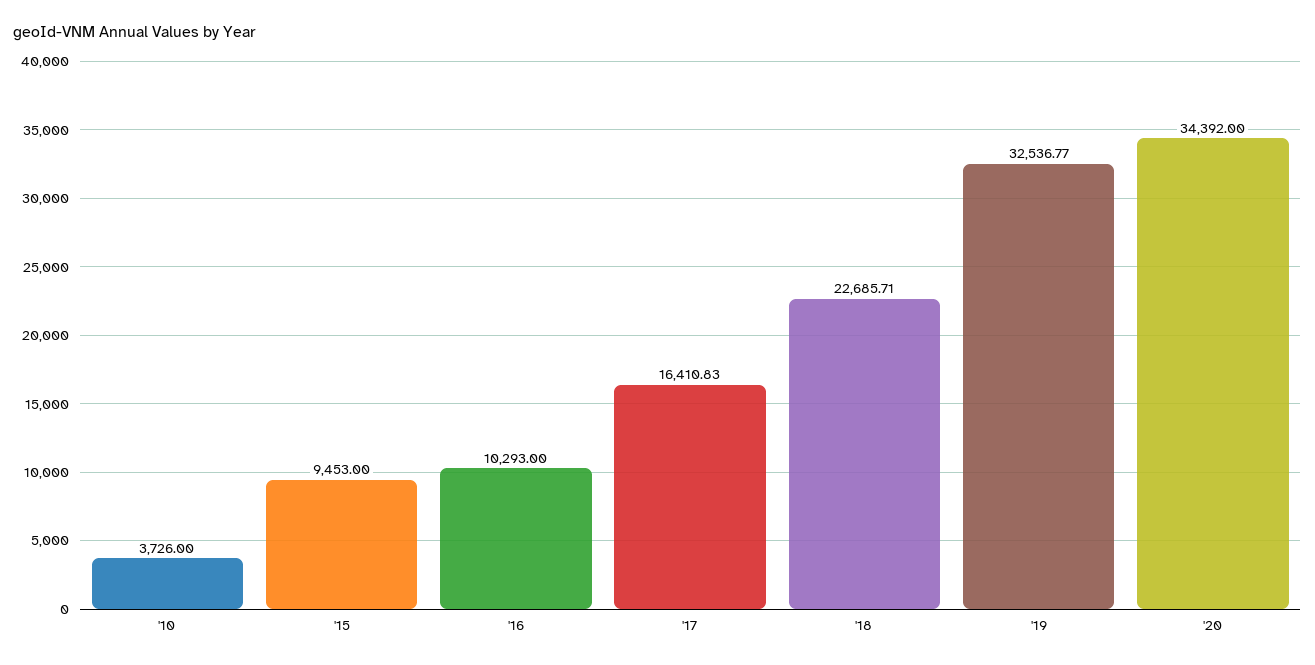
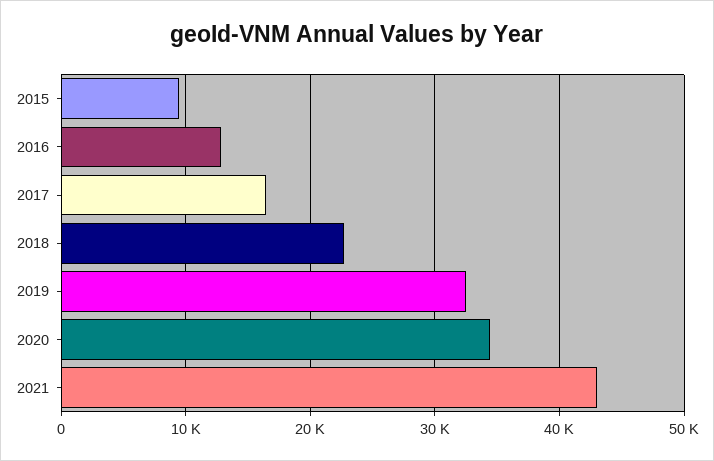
'10: 3726 -> none
'16: 10293 -> 13000
2021: none -> 43000

